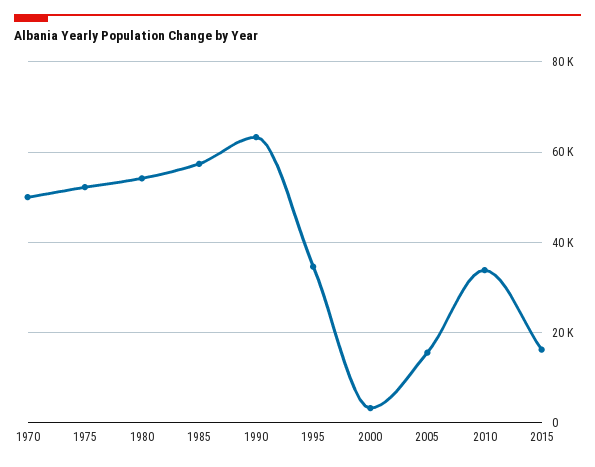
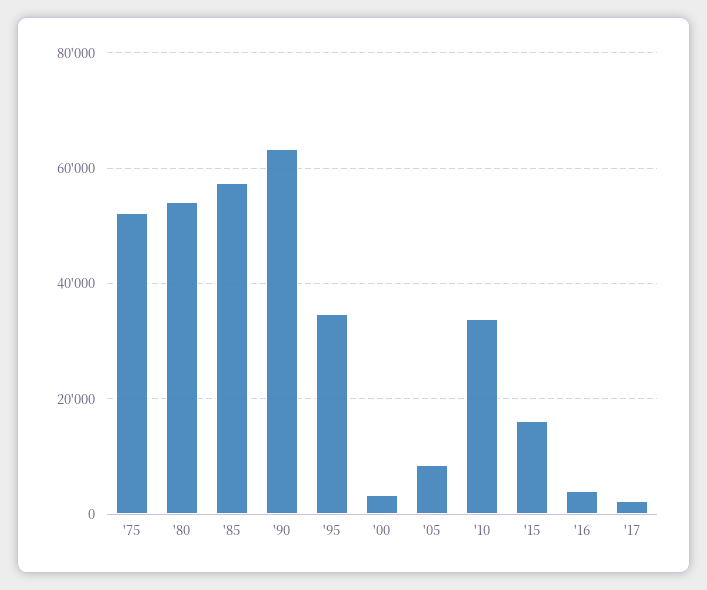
1970: 50000 -> none
2005: 16000 -> 8000
'16: none -> 4000
'17: none -> 2000

